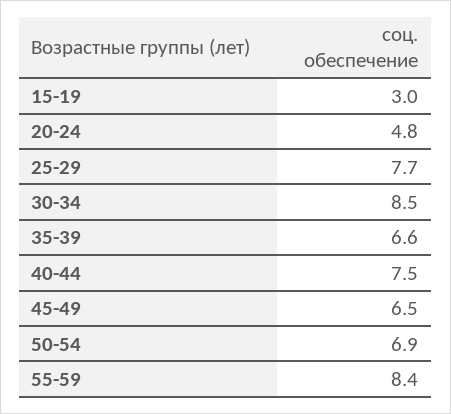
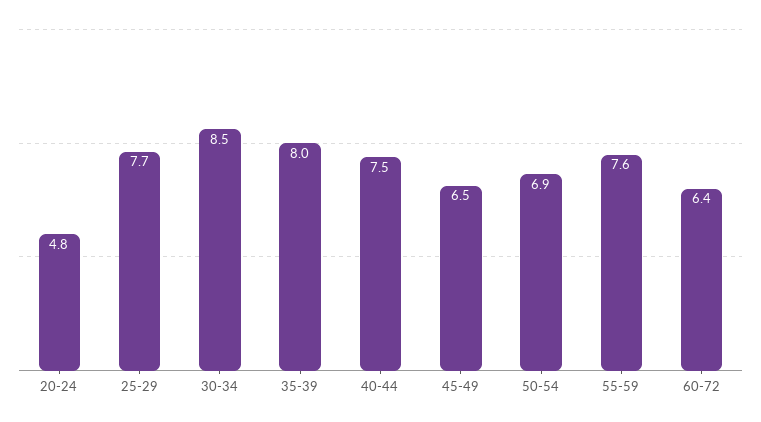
15-19: 3 -> none
35-39: 6.6 -> 8
55-59: 8.4 -> 7.6
60-72: none -> 6.4

